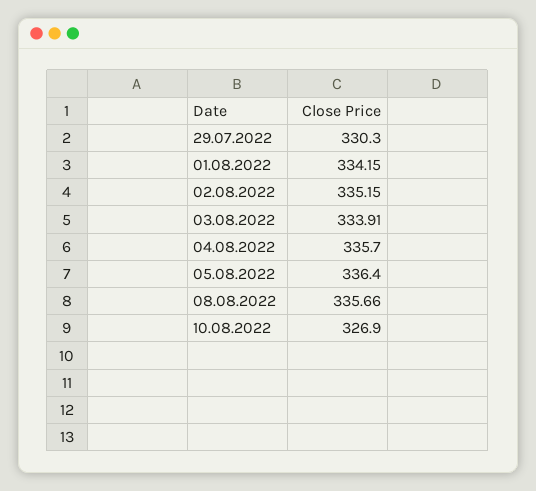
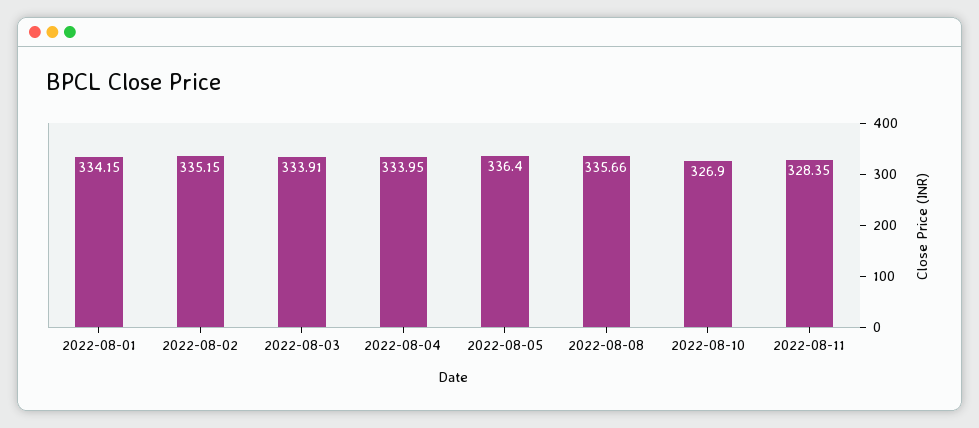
29.07.2022: 330.3 -> none
04.08.2022: 335.7 -> 333.95
2022-08-11: none -> 328.35

